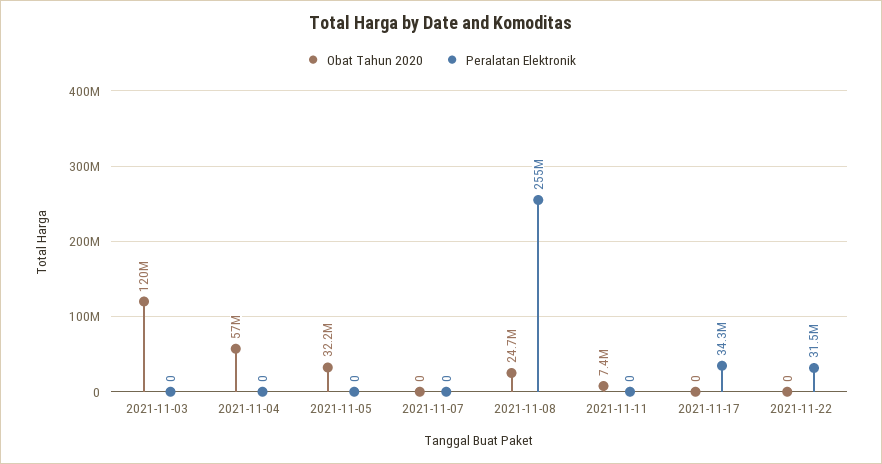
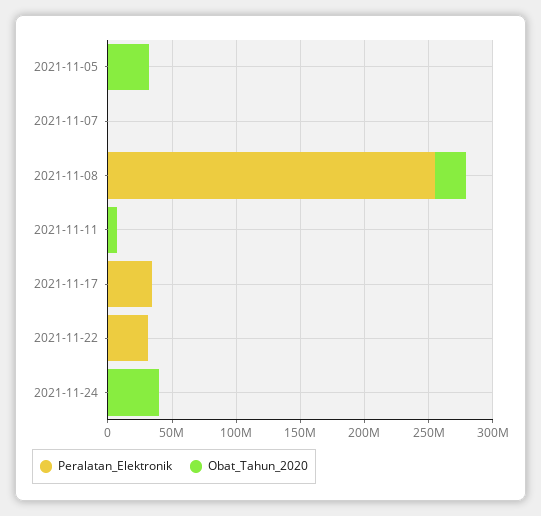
Obat Tahun 2020, 2021-11-03: 120000000 -> none
Peralatan Elektronik, 2021-11-03: 0 -> none
Obat Tahun 2020, 2021-11-04: 57000000 -> none
Peralatan Elektronik, 2021-11-04: 0 -> none
Peralatan Elektronik, 2021-11-24: none -> 0
Obat Tahun 2020, 2021-11-24: none -> 40000000

